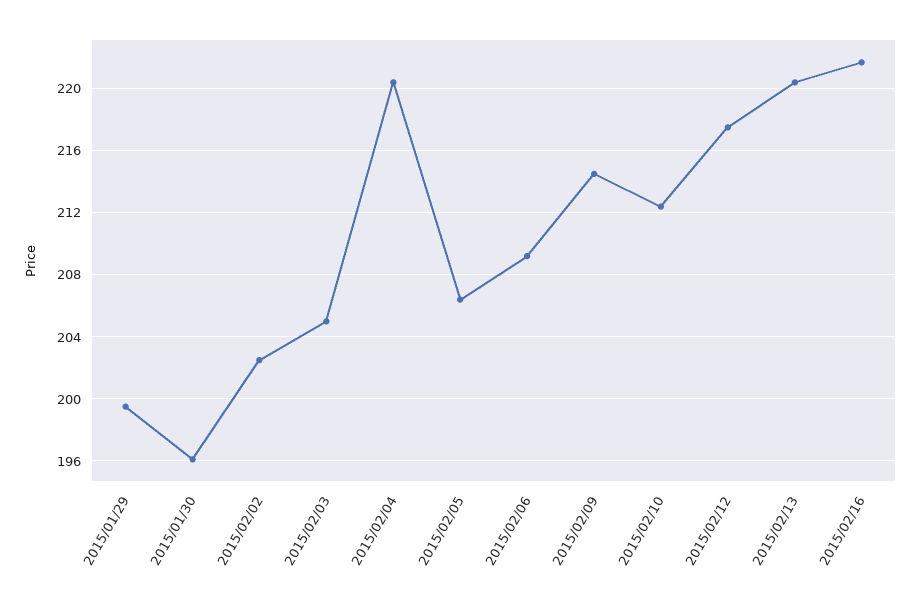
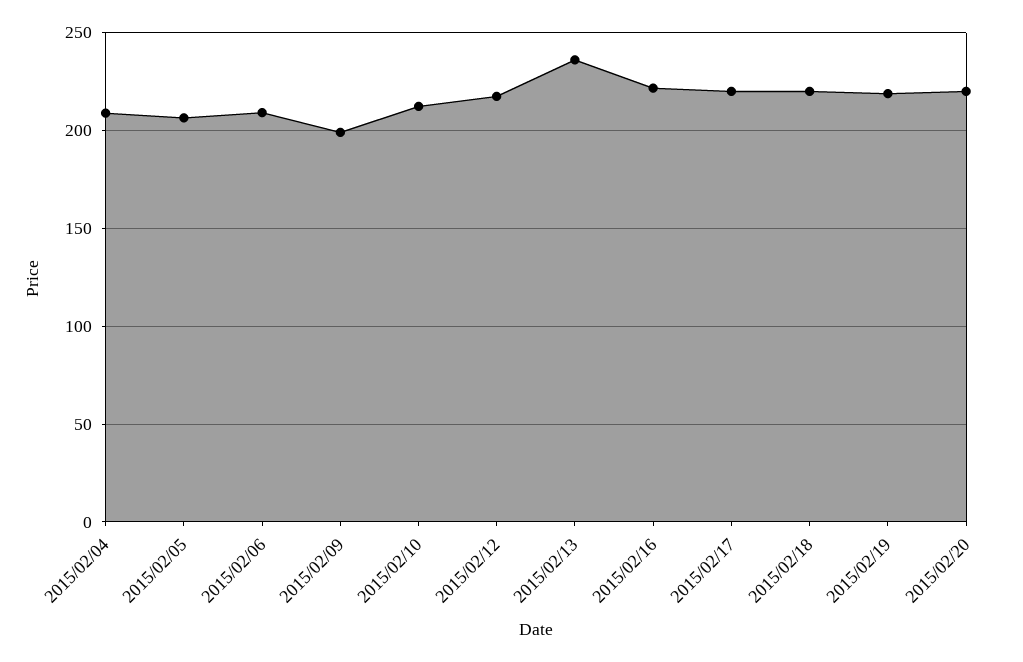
2015/01/29: 199.5 -> none
2015/01/30: 196 -> none
2015/02/02: 202.5 -> none
2015/02/03: 205 -> none
2015/02/04: 220.5 -> 210
2015/02/09: 214.5 -> 200
2015/02/13: 220.5 -> 235
2015/02/17: none -> 220
2015/02/18: none -> 220
2015/02/19: none -> 220
2015/02/20: none -> 220

